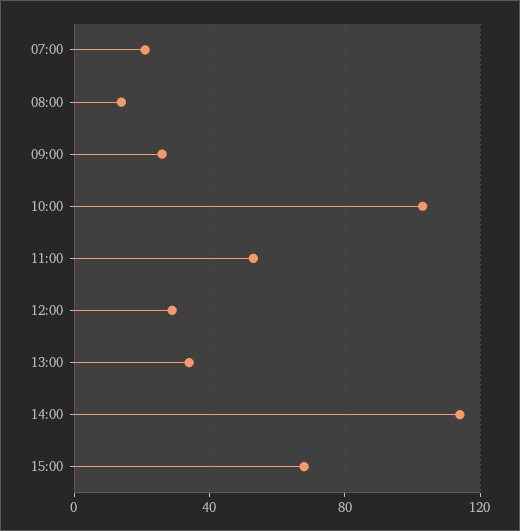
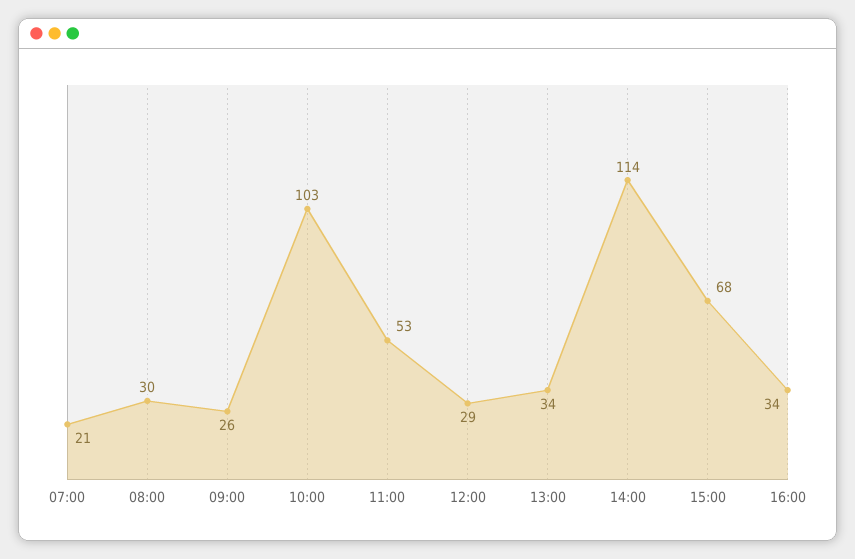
08:00: 15 -> 30
16:00: none -> 34

